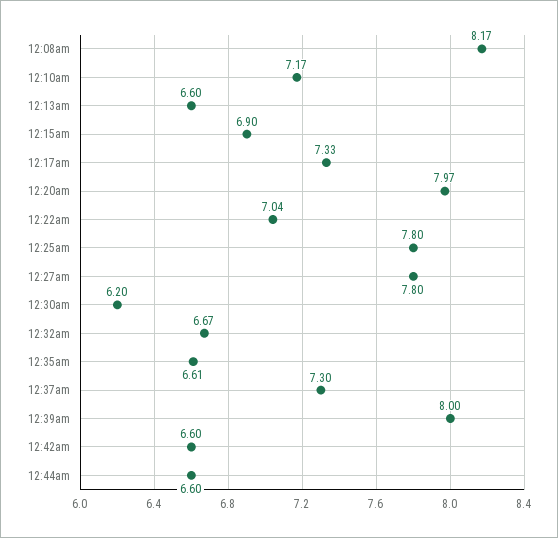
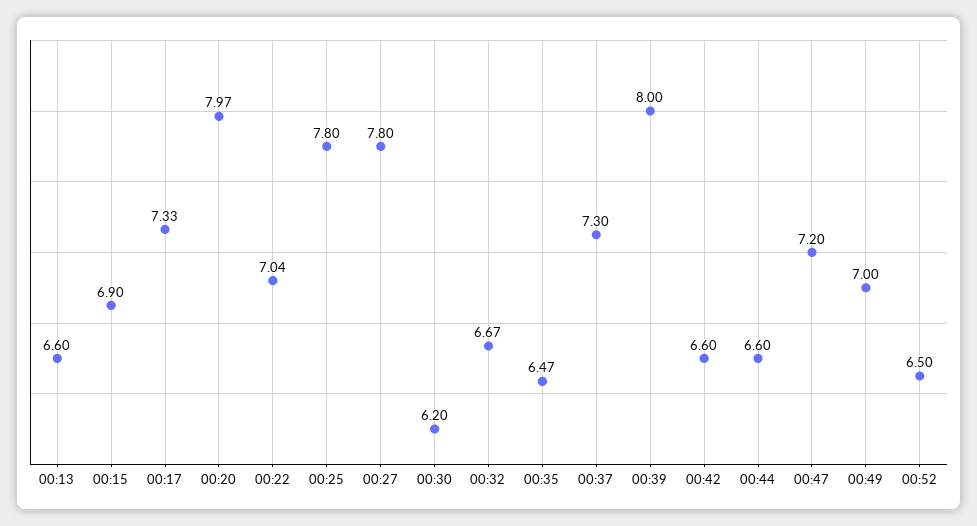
12:08am: 8.17 -> none
12:10am: 7.17 -> none
12:35am: 6.61 -> 6.47
00:47: none -> 7.2
00:49: none -> 7
00:52: none -> 6.5

